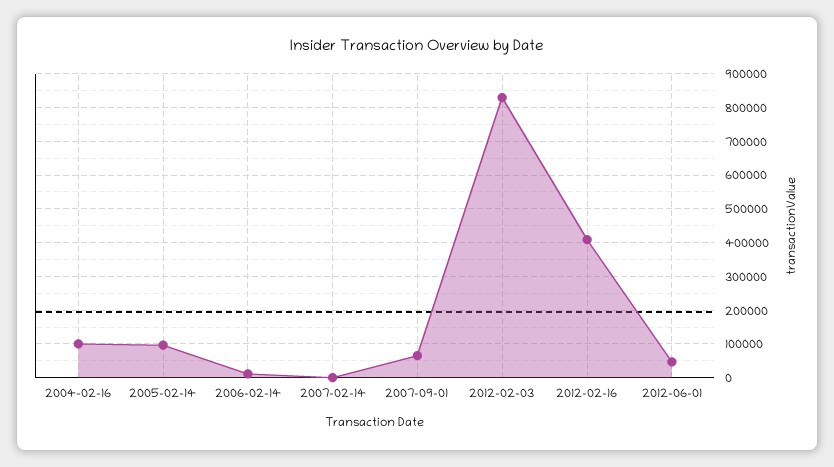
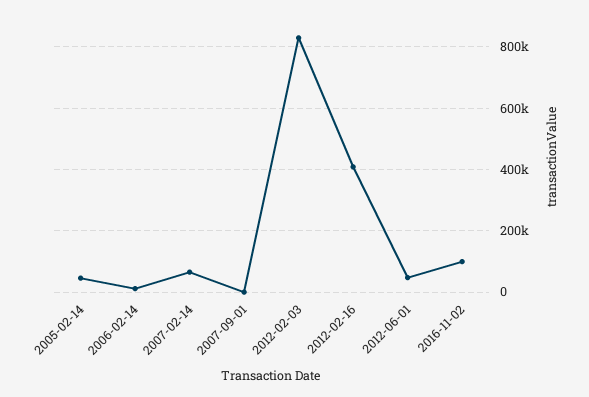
2004-02-16: 100000 -> none
2005-02-14: 100000 -> 40000
2007-02-14: 0 -> 60000
2007-09-01: 60000 -> 0
2016-11-02: none -> 100000

